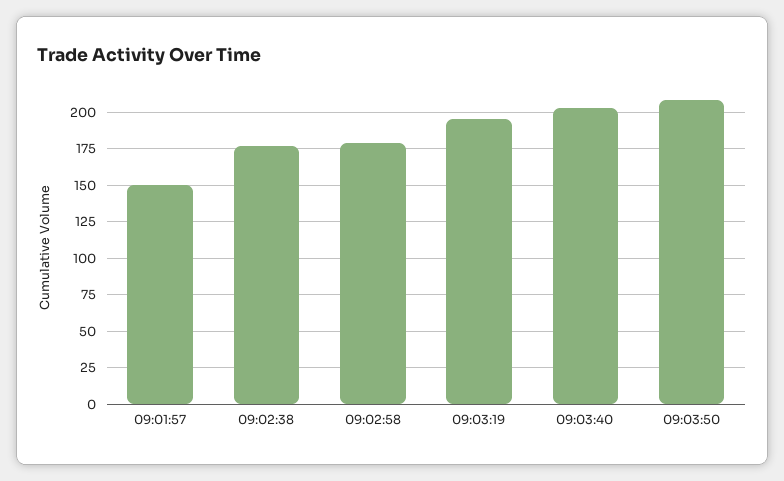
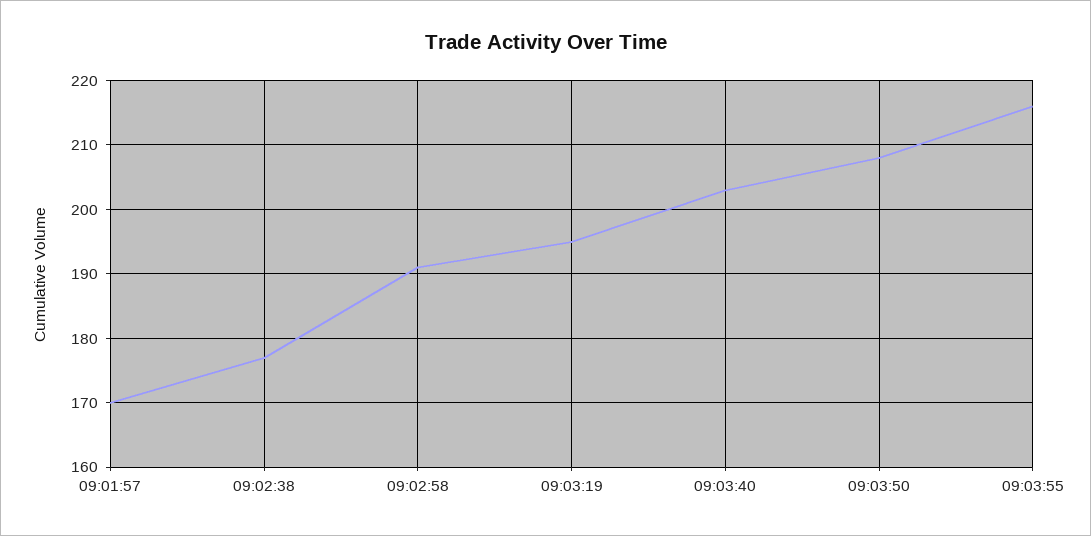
09:01:57: 150 -> 170
09:02:58: 180 -> 191
09:03:55: none -> 216

